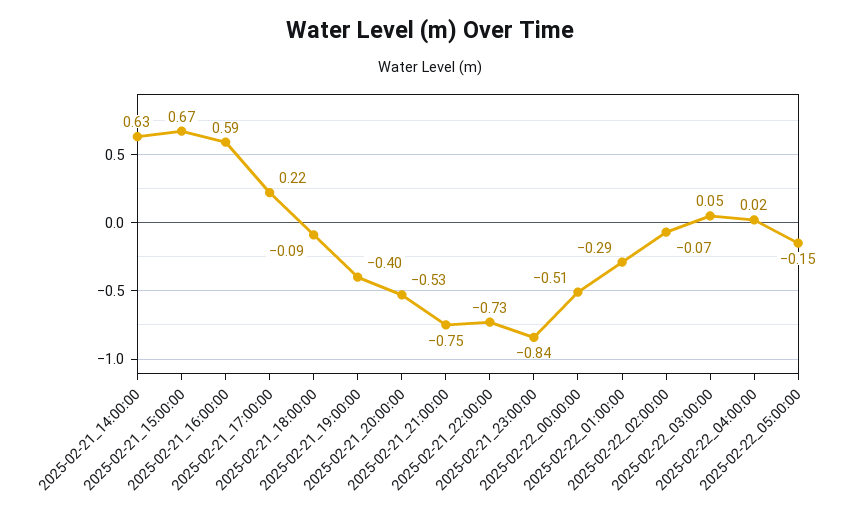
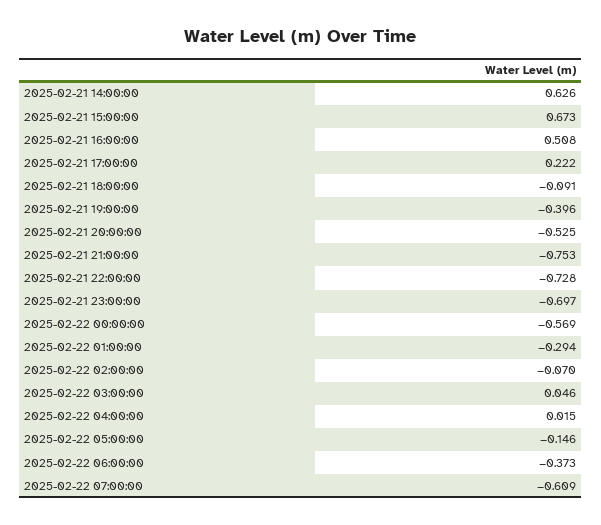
2025-02-21_16:00:00: 0.59 -> 0.508
2025-02-21_23:00:00: -0.84 -> -0.697
2025-02-22_00:00:00: -0.51 -> -0.569
2025-02-22 06:00:00: none -> -0.373
2025-02-22 07:00:00: none -> -0.609

